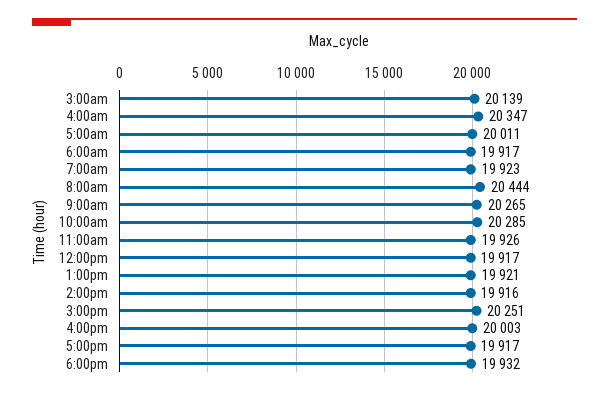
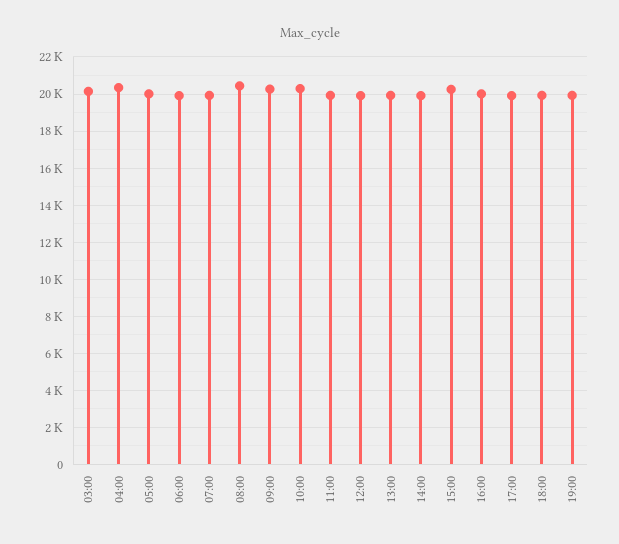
19:00: none -> 20000

